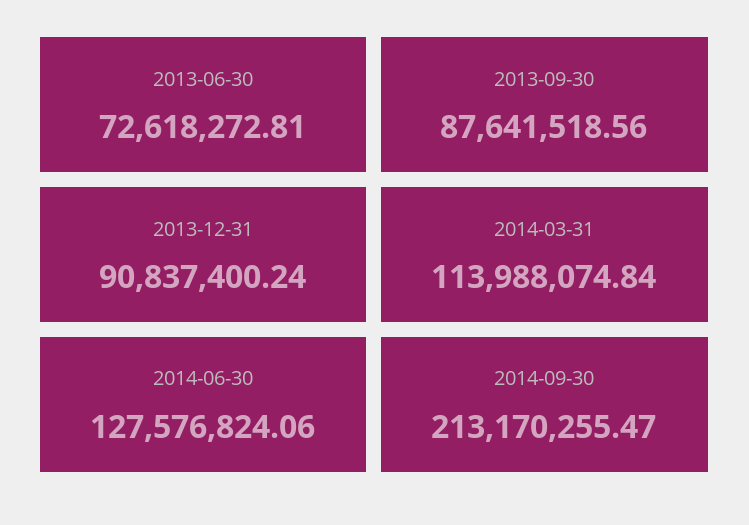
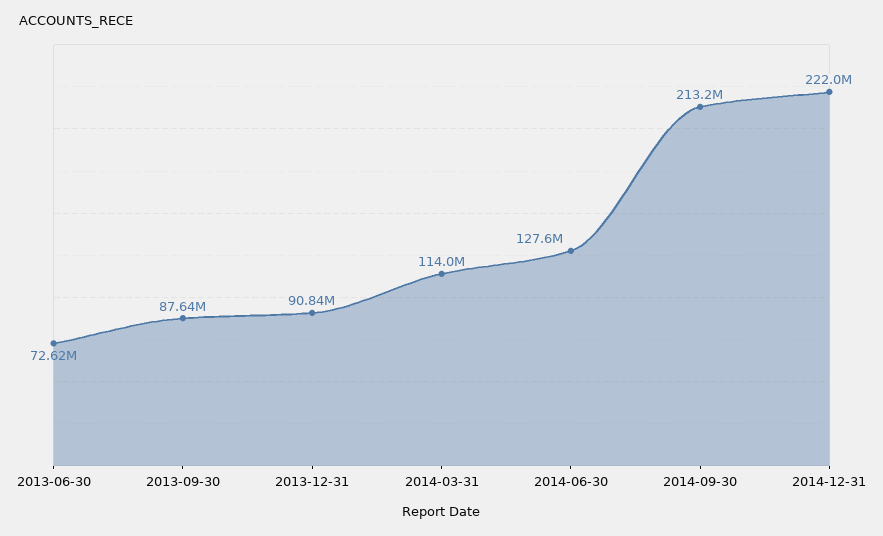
2014-12-31: none -> 222000000

